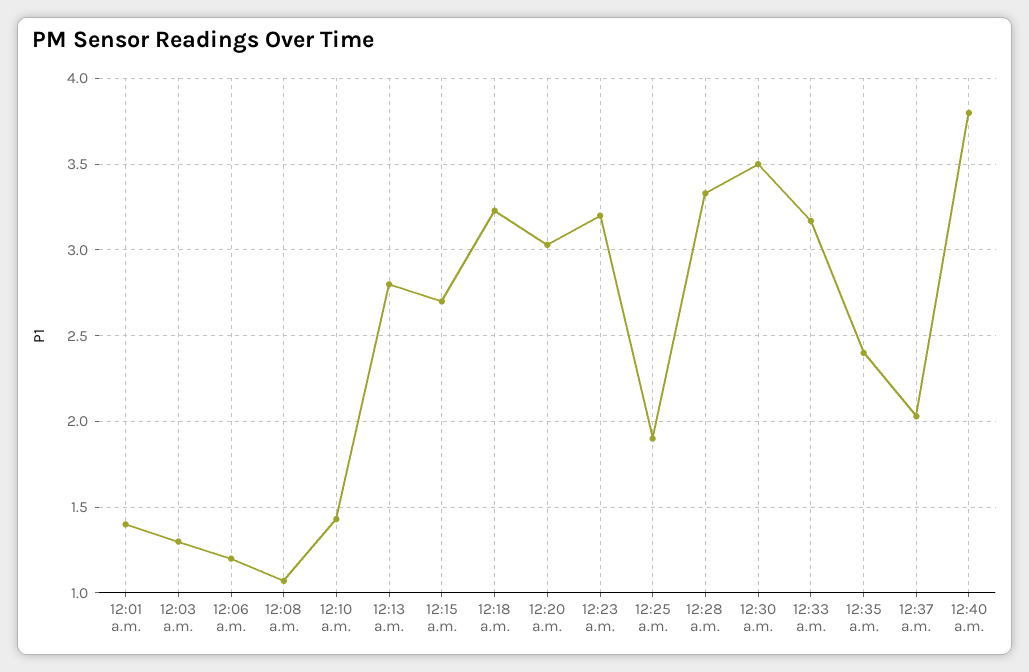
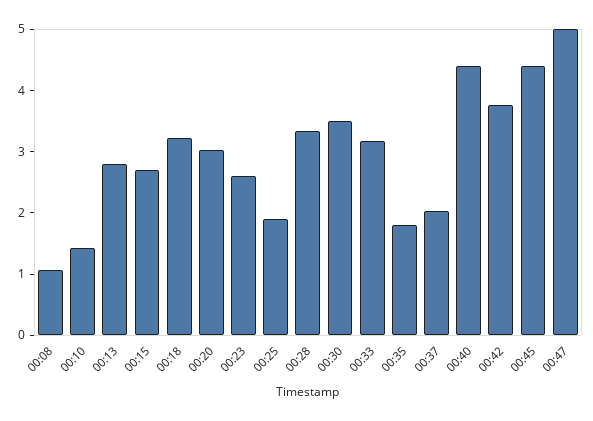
12:01 a.m.: 1.4 -> none
12:03 a.m.: 1.3 -> none
12:06 a.m.: 1.2 -> none
12:23 a.m.: 3.2 -> 2.6
12:35 a.m.: 2.4 -> 1.8
12:40 a.m.: 3.8 -> 4.4
00:42: none -> 3.8
00:45: none -> 4.4
00:47: none -> 5

